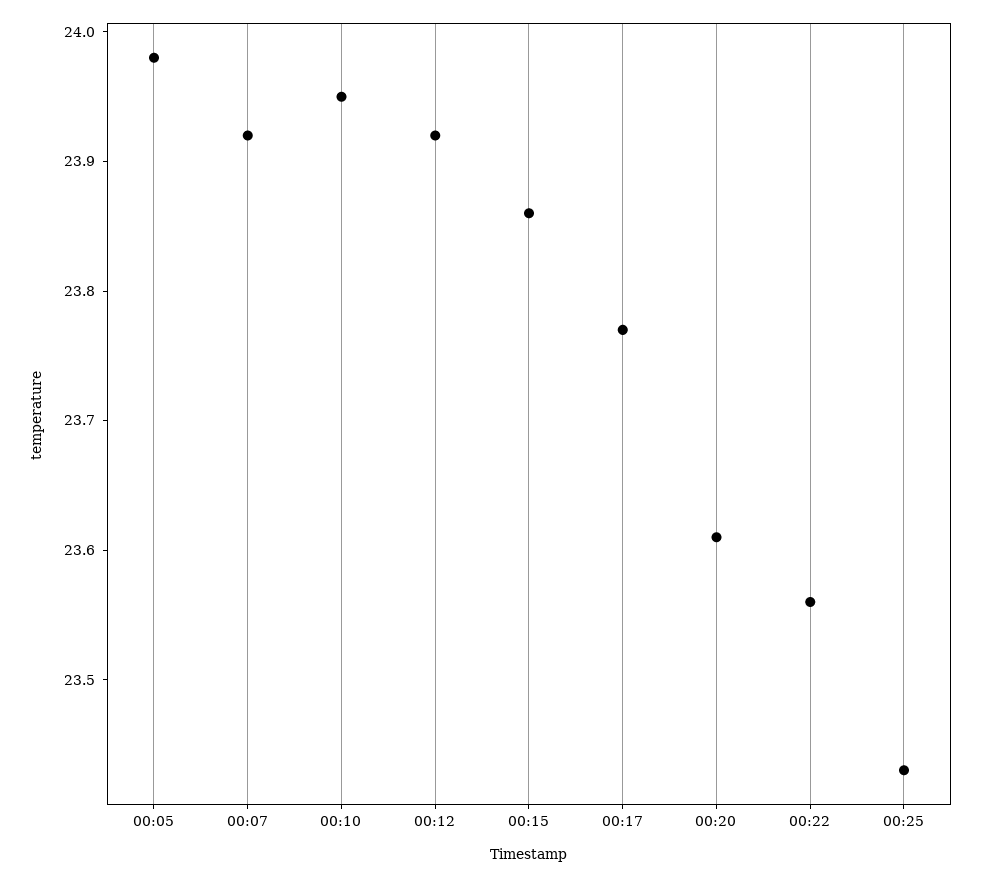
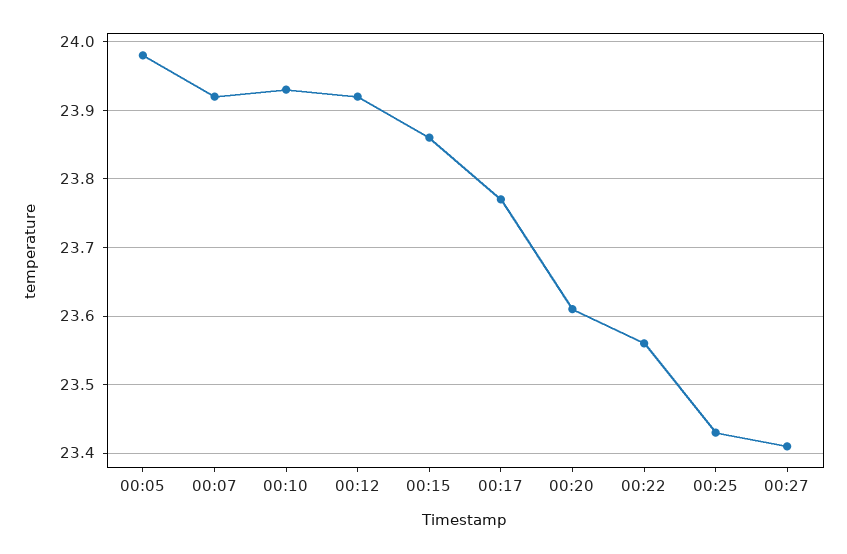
00:10: 23.95 -> 23.93
00:27: none -> 23.41

